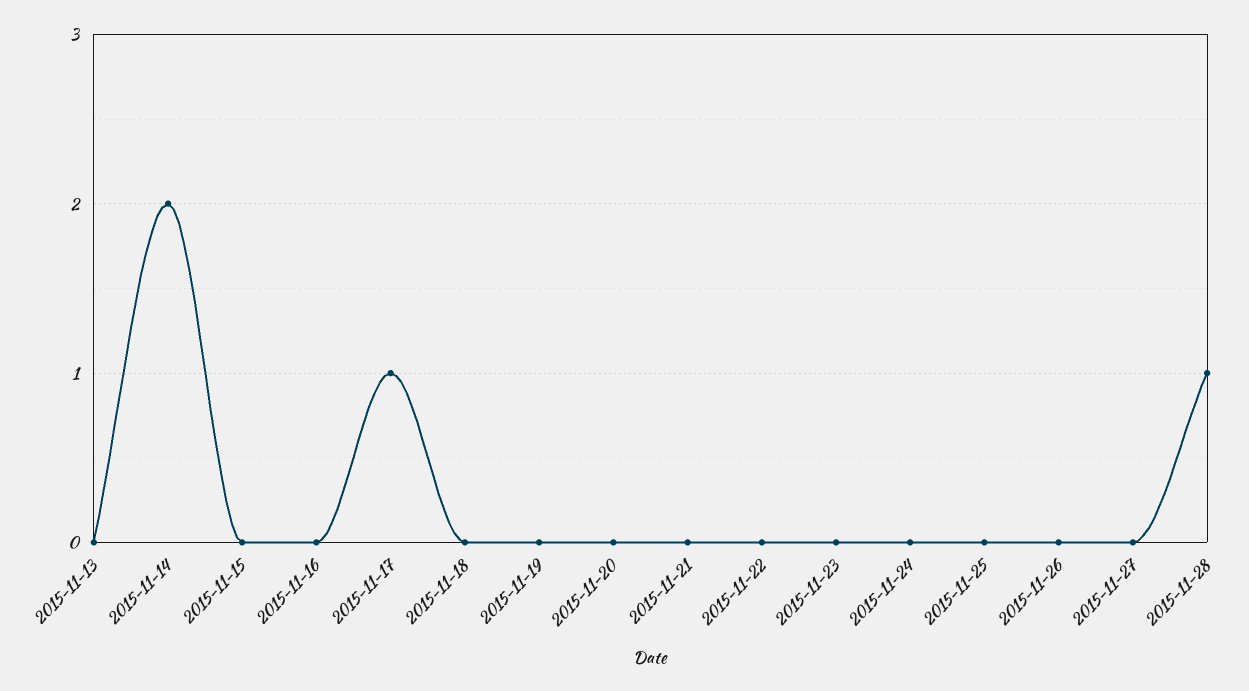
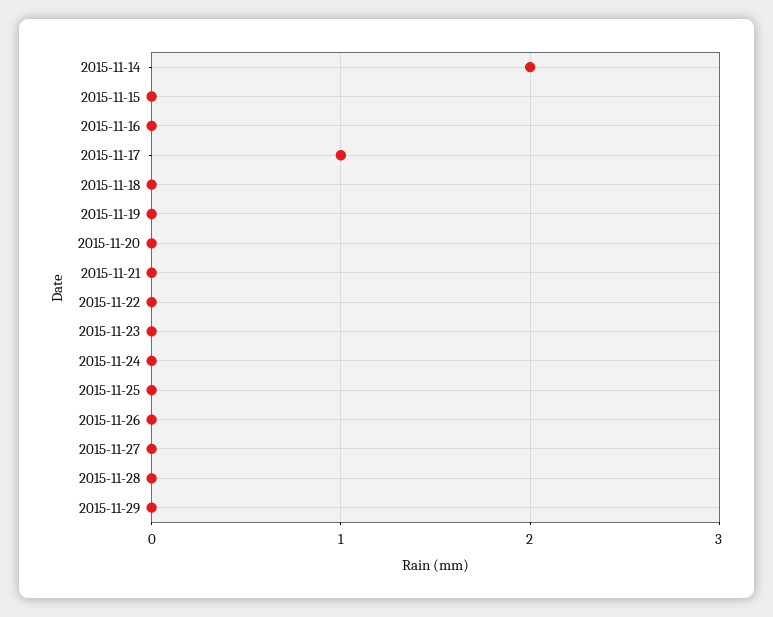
2015-11-13: 0 -> none
2015-11-28: 1 -> 0
2015-11-29: none -> 0

